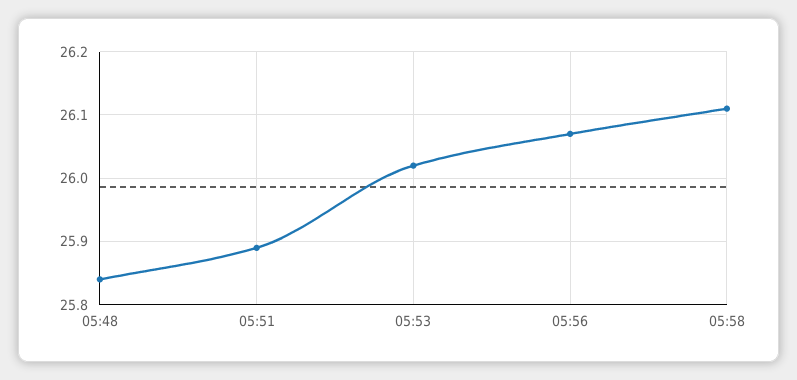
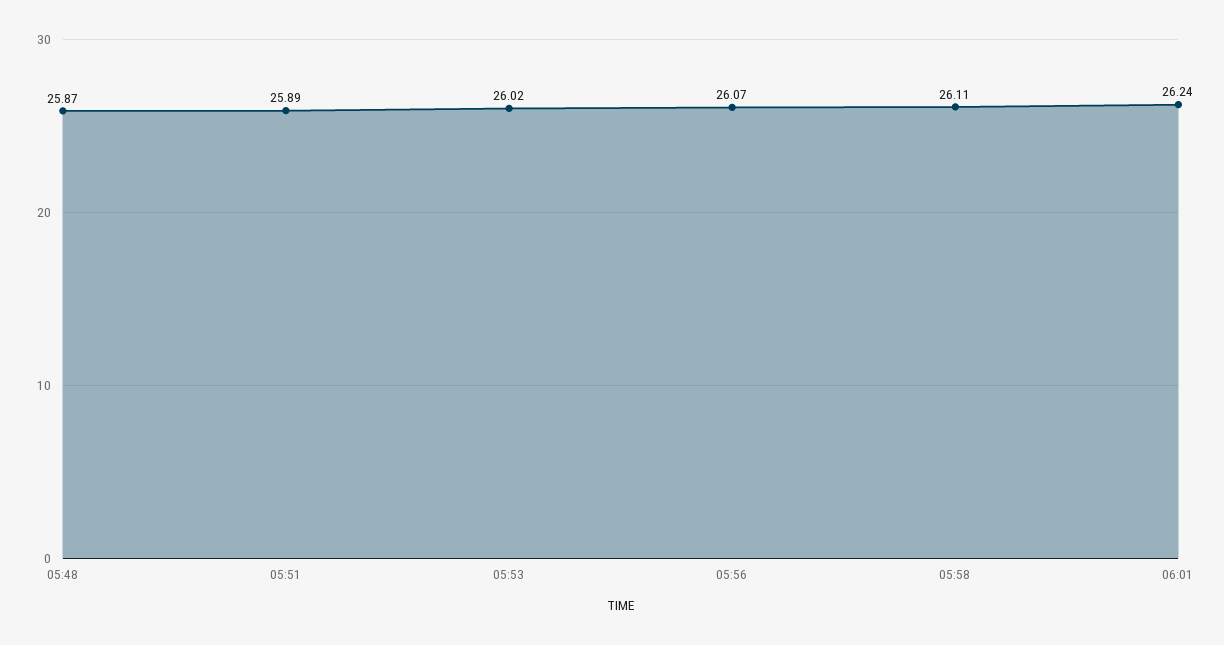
05:48: 25.84 -> 25.87
06:01: none -> 26.24

